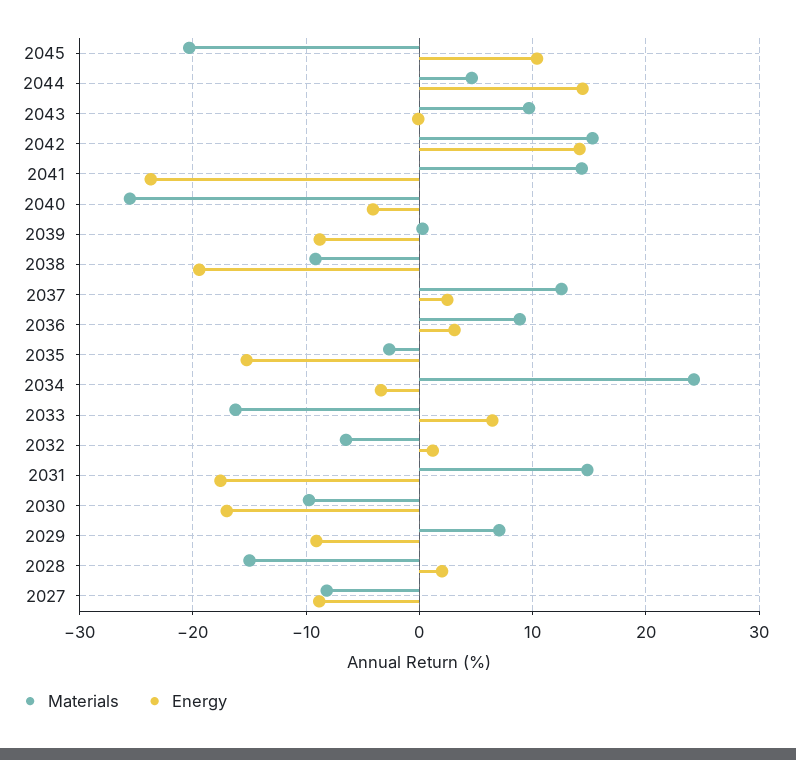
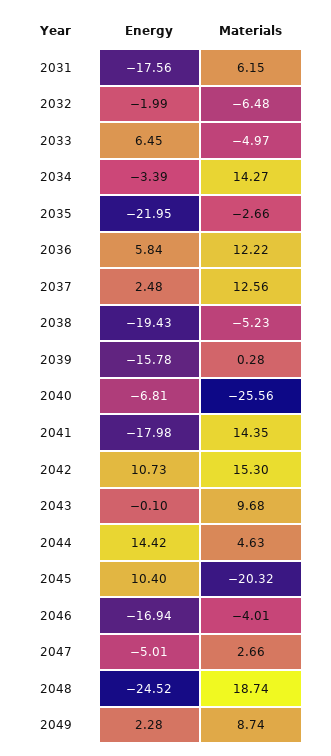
Energy, 2042: 14 -> 10.73
Energy, 2041: -24 -> -17.98
Energy, 2040: -4 -> -6.81
Energy, 2039: -9 -> -15.78
Materials, 2038: -9 -> -5.23
Materials, 2036: 9 -> 12.22
Energy, 2036: 3 -> 5.84
Energy, 2035: -15 -> -21.95
Materials, 2034: 24 -> 14.27
Materials, 2033: -16 -> -4.97
Energy, 2032: 1 -> -1.99
Materials, 2031: 15 -> 6.15
Materials, 2030: -10 -> none
Energy, 2030: -17 -> none
Materials, 2029: 7 -> none
Energy, 2029: -9 -> none
Materials, 2028: -15 -> none
Energy, 2028: 2 -> none
Materials, 2027: -8 -> none
Energy, 2027: -9 -> none
Energy, 2046: none -> -16.94
Materials, 2046: none -> -4.01
Energy, 2047: none -> -5.01
Materials, 2047: none -> 2.66
Energy, 2048: none -> -24.52
Materials, 2048: none -> 18.74
Energy, 2049: none -> 2.28
Materials, 2049: none -> 8.74

